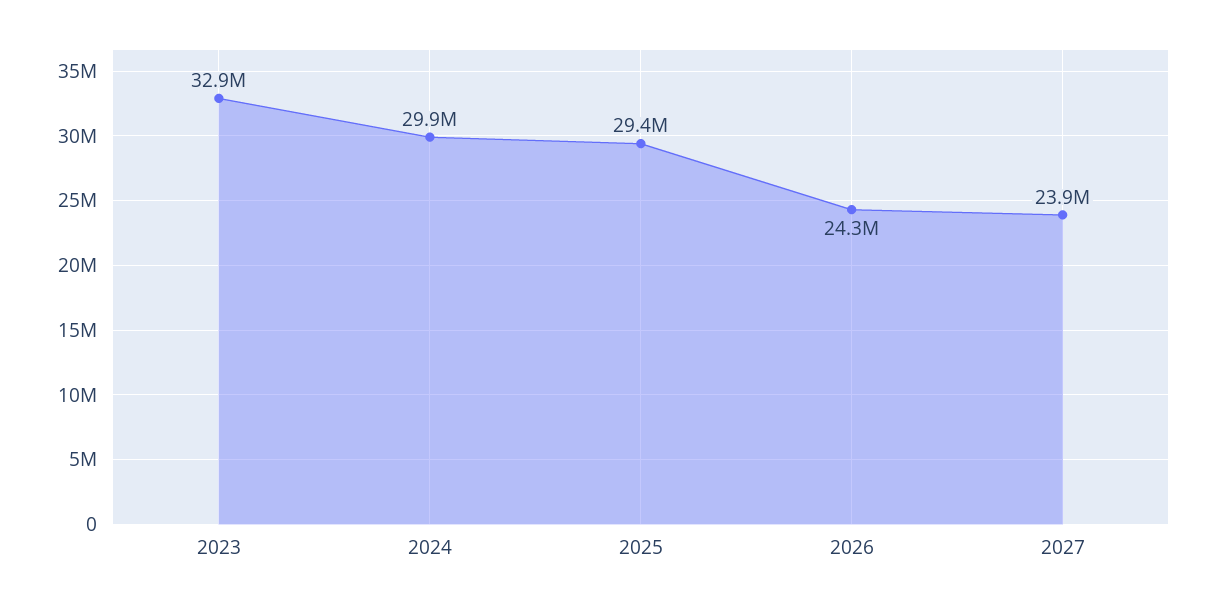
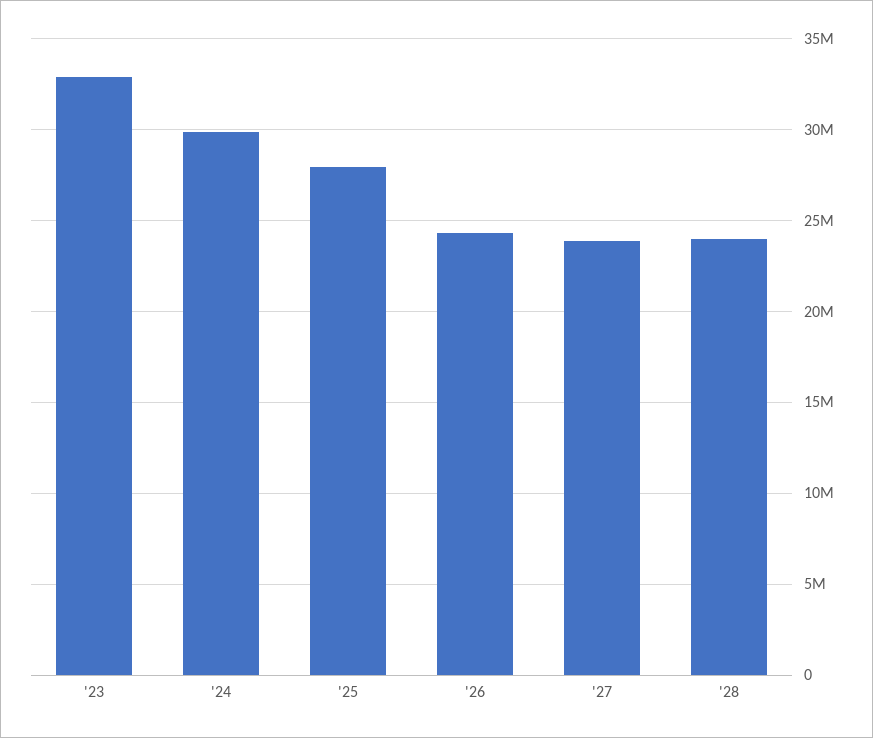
2025: 29400000 -> 28000000
'28: none -> 24000000

